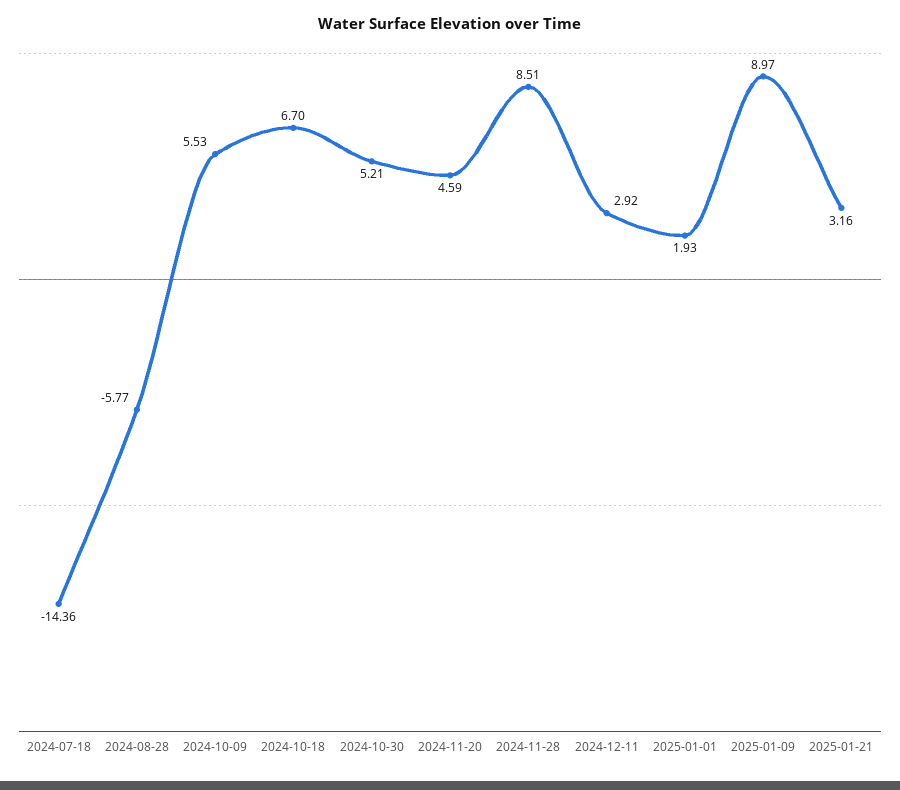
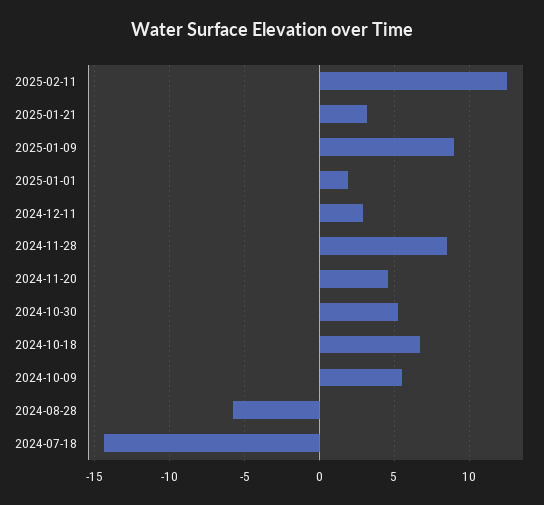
2025-02-11: none -> 12.5

